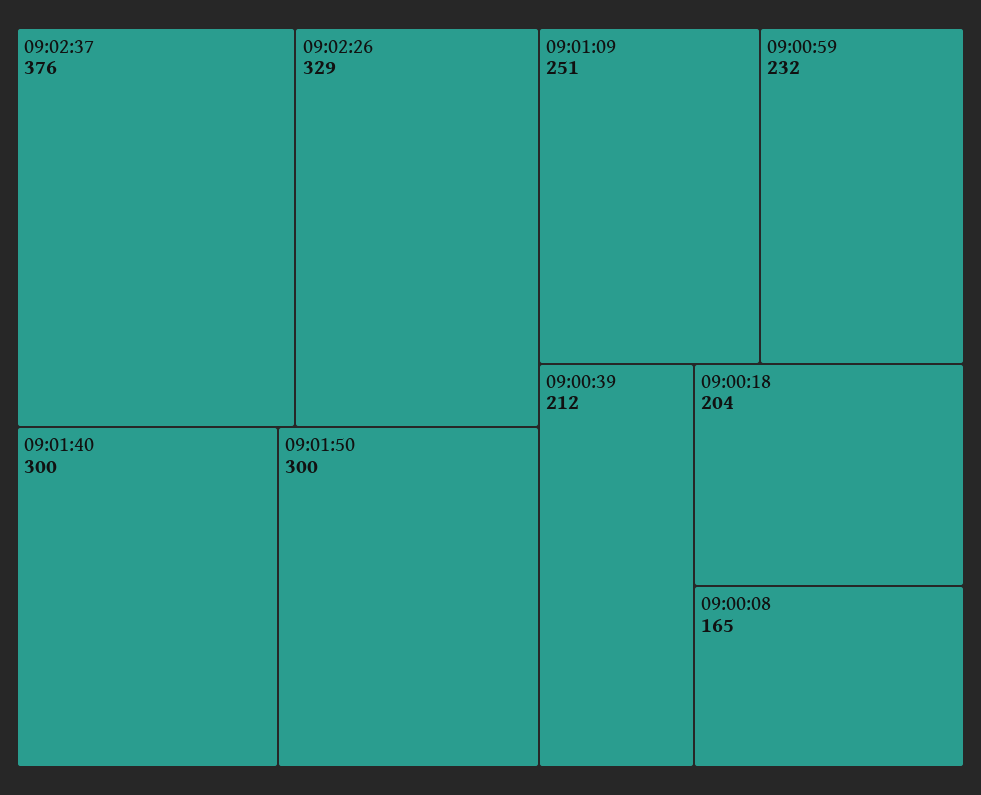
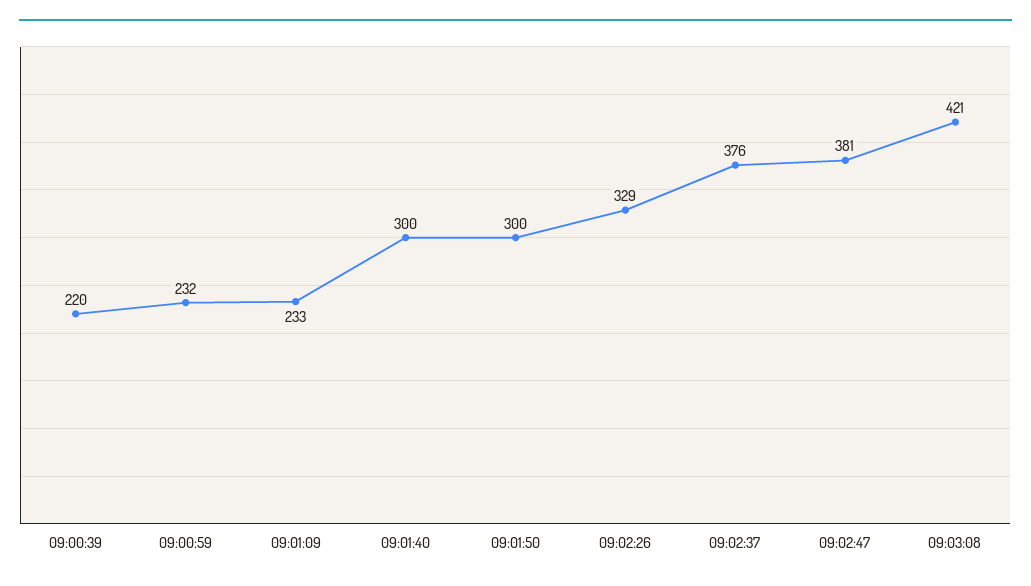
09:01:09: 251 -> 233
09:00:39: 212 -> 220
09:00:18: 204 -> none
09:00:08: 165 -> none
09:02:47: none -> 381
09:03:08: none -> 421

